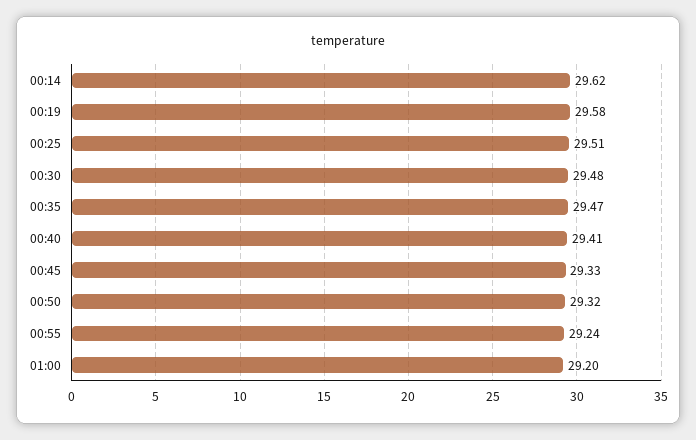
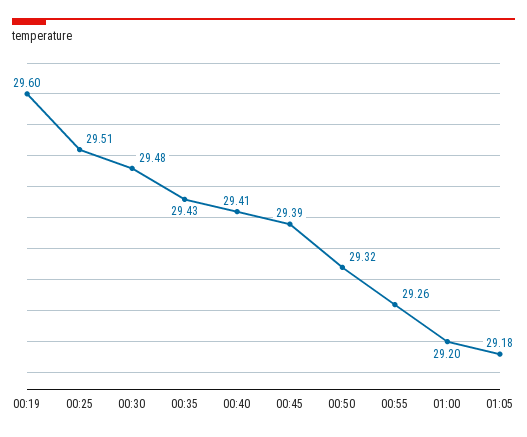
00:14: 29.62 -> none
00:19: 29.58 -> 29.6
00:35: 29.47 -> 29.43
00:45: 29.33 -> 29.39
00:55: 29.24 -> 29.26
01:05: none -> 29.18

